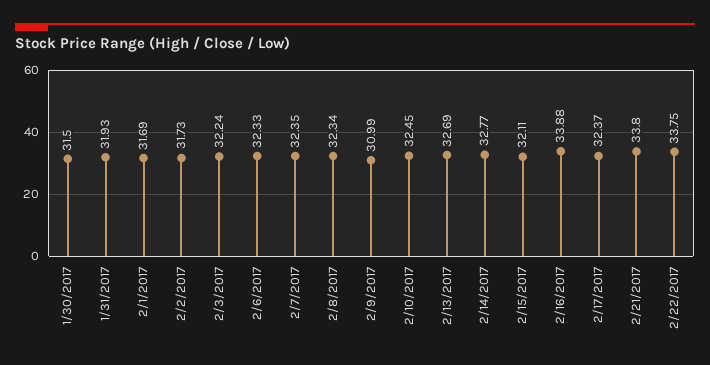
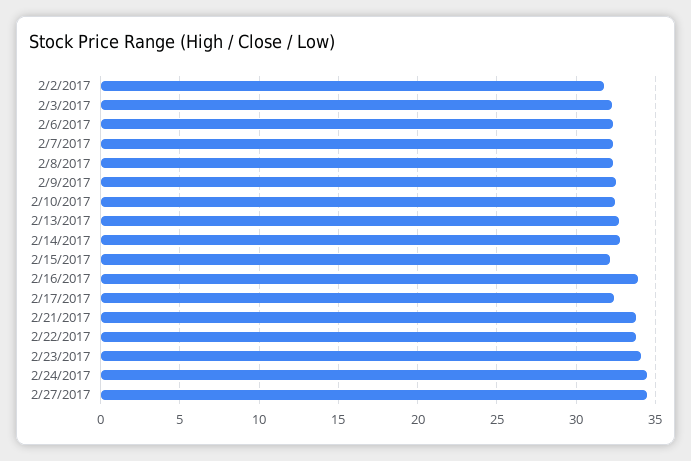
1/30/2017: 31.5 -> none
1/31/2017: 31.93 -> none
2/1/2017: 31.69 -> none
2/9/2017: 30.99 -> 32.5
2/23/2017: none -> 34
2/24/2017: none -> 34.5
2/27/2017: none -> 34.5

